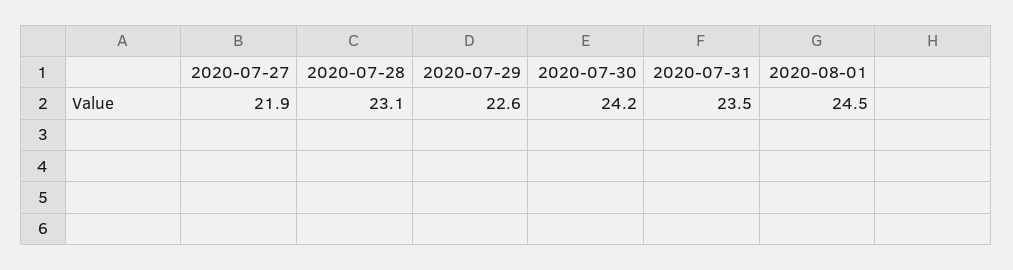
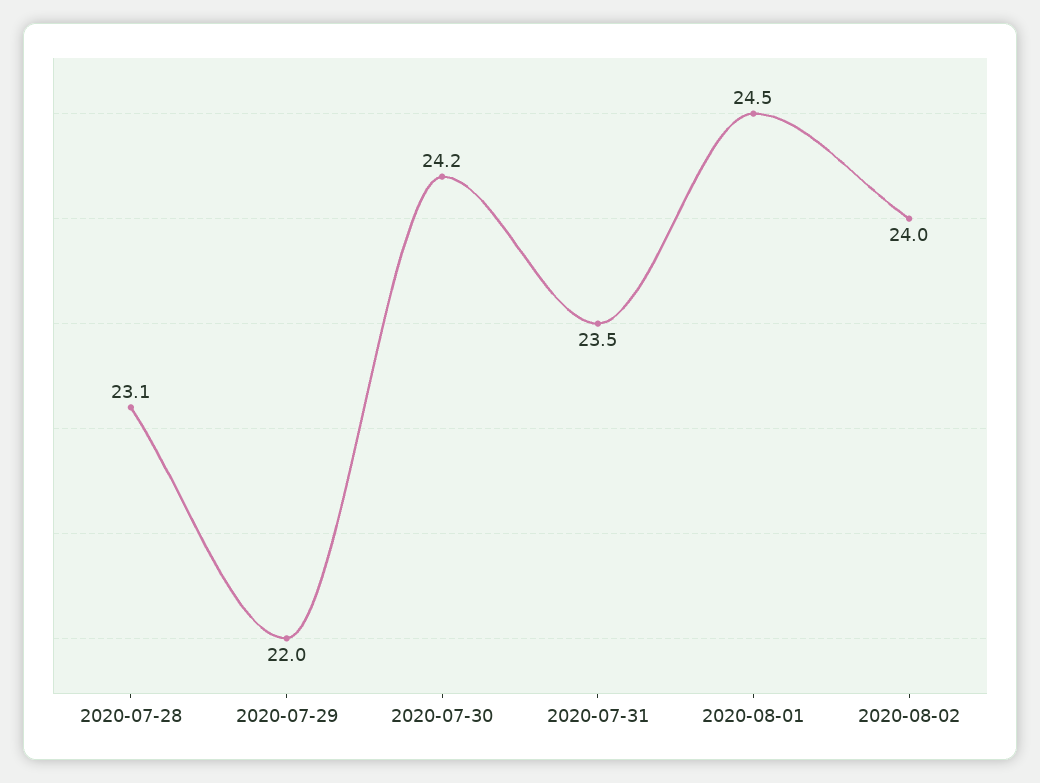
2020-07-27: 21.9 -> none
2020-07-29: 22.6 -> 22
2020-08-02: none -> 24

